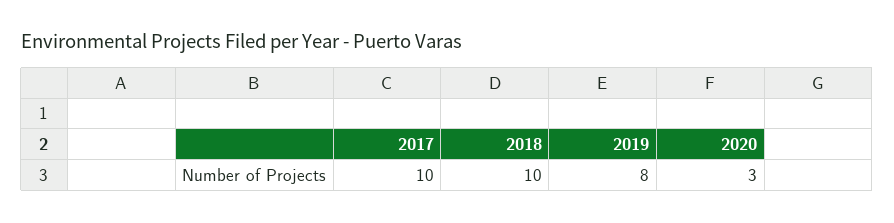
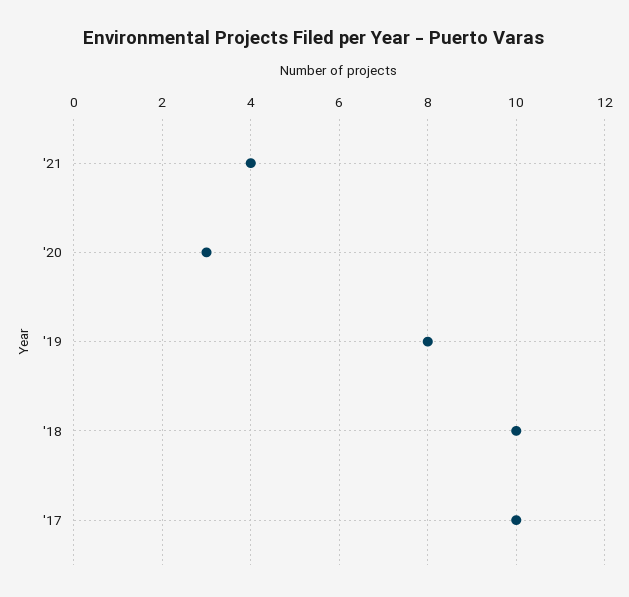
'21: none -> 4

